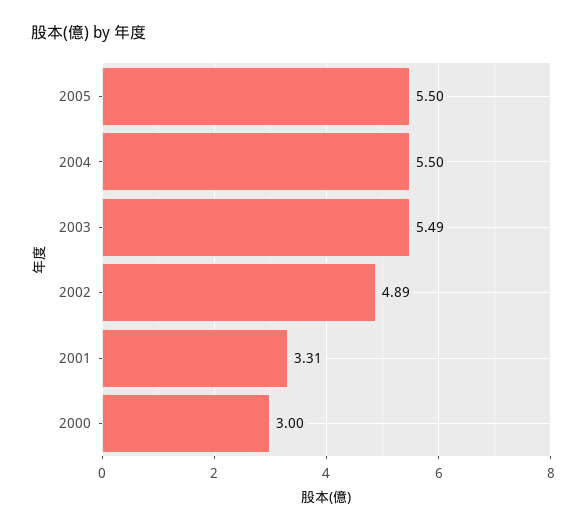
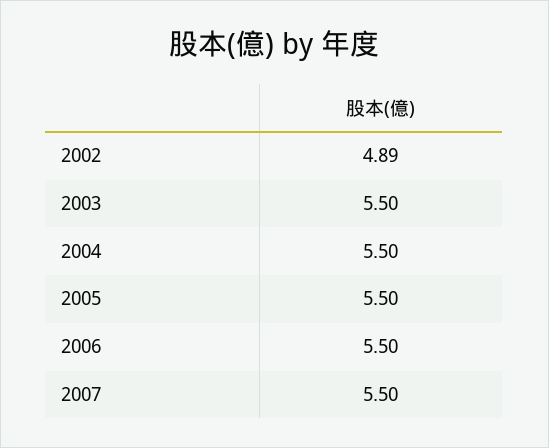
2003: 5.49 -> 5.5
2001: 3.31 -> none
2000: 3 -> none
2006: none -> 5.5
2007: none -> 5.5

